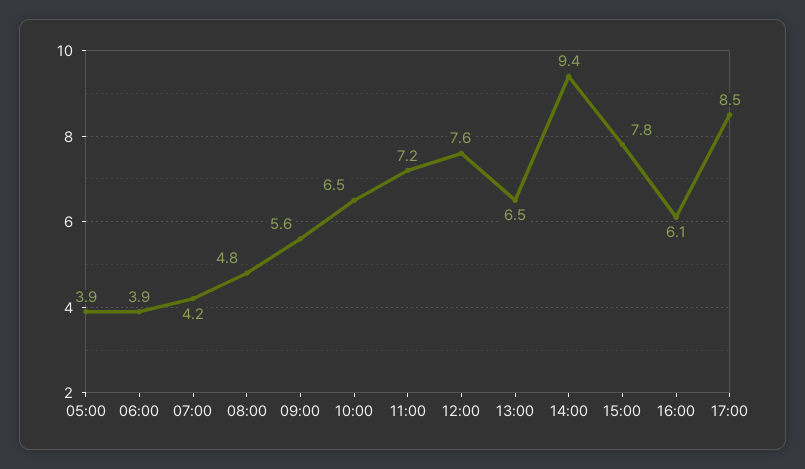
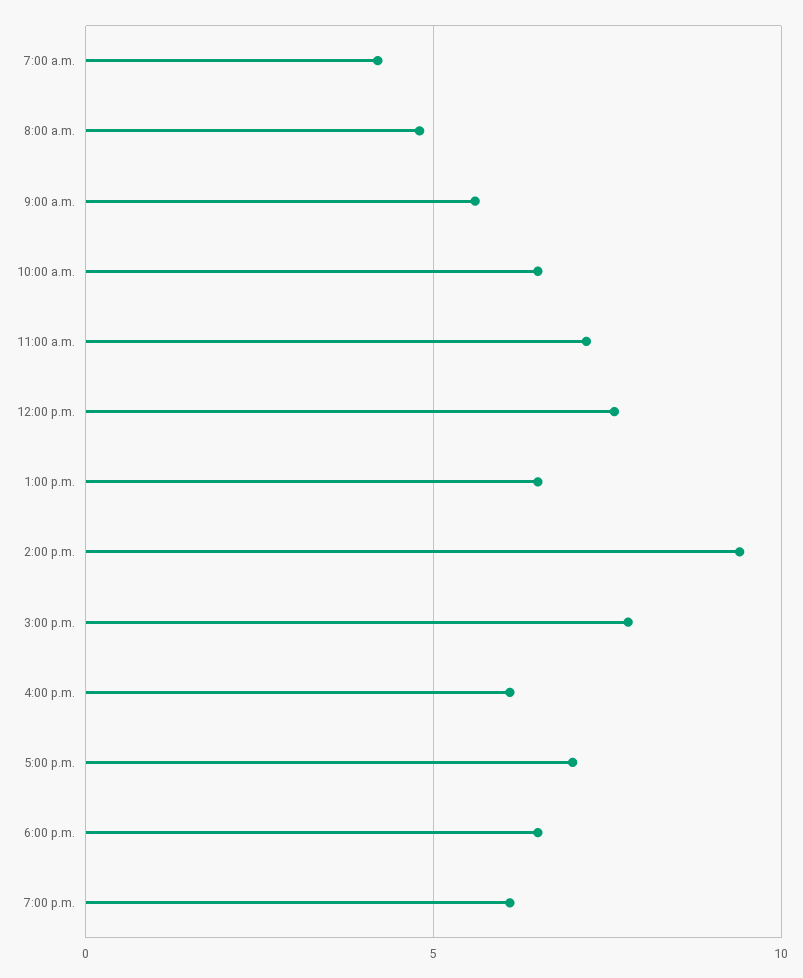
05:00: 3.9 -> none
06:00: 3.9 -> none
17:00: 8.5 -> 7
6:00 p.m.: none -> 6.5
7:00 p.m.: none -> 6

